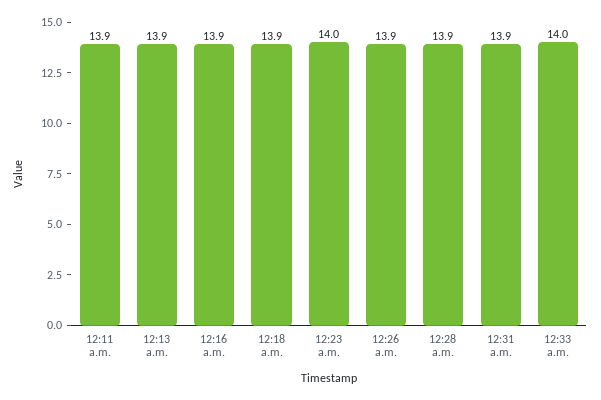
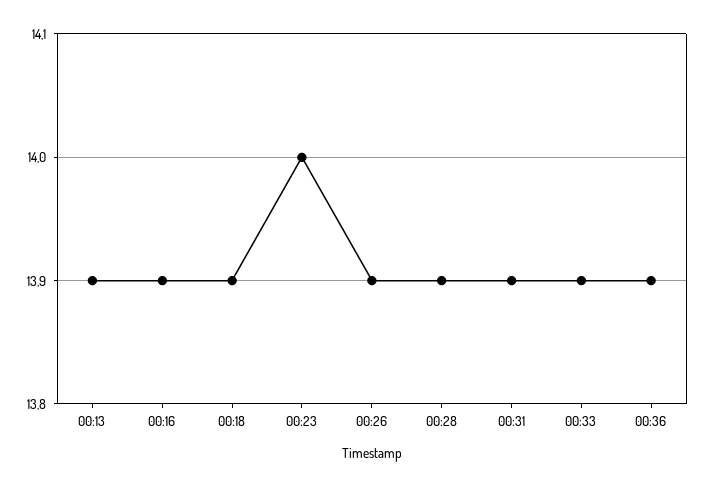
12:11 a.m.: 13.9 -> none
12:33 a.m.: 14 -> 13.9
00:36: none -> 13.9

